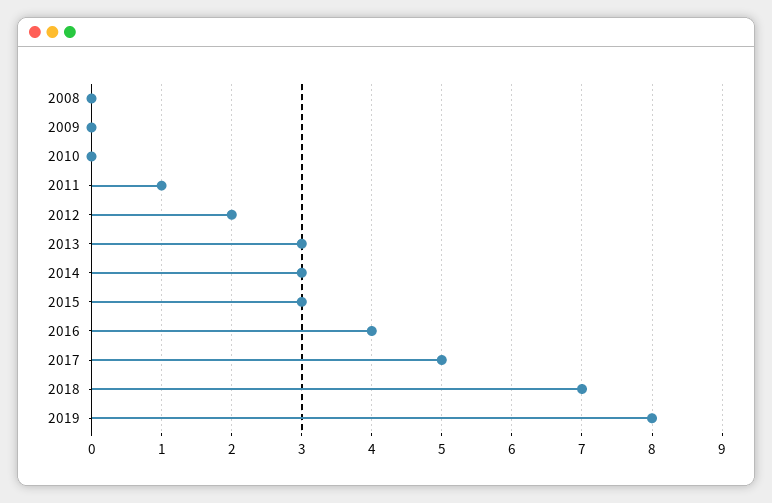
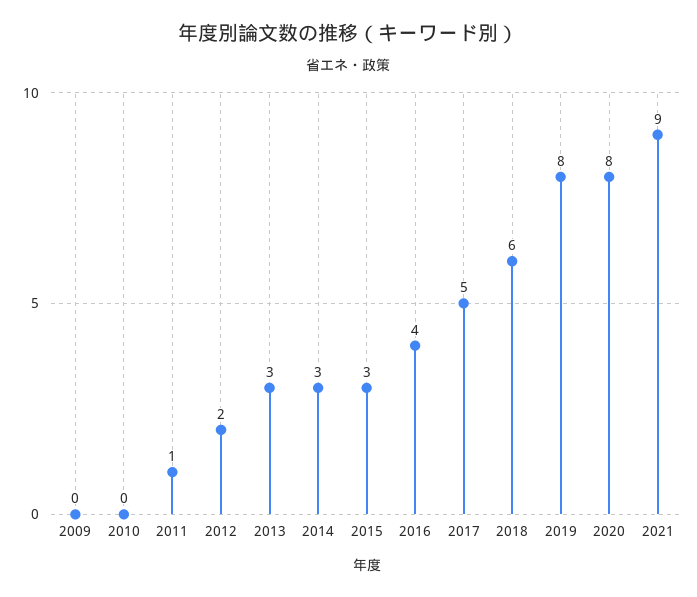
2008: 0 -> none
2018: 7 -> 6
2020: none -> 8
2021: none -> 9

